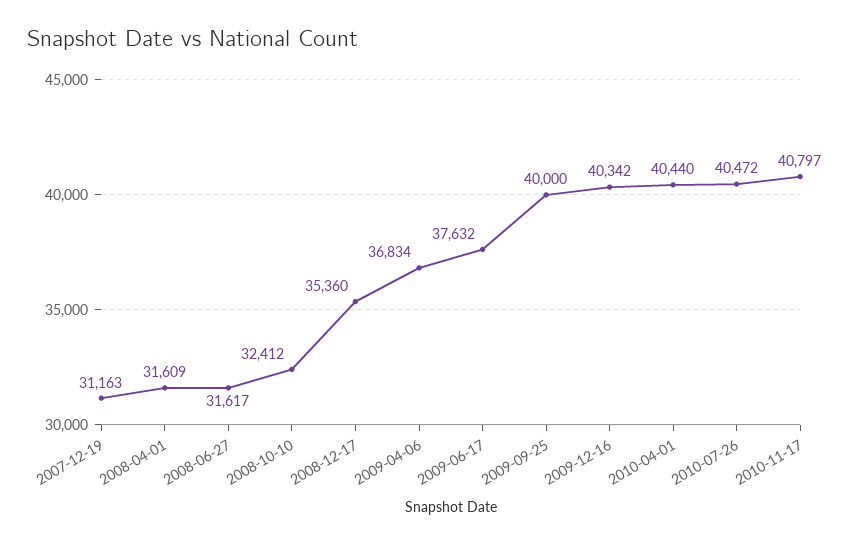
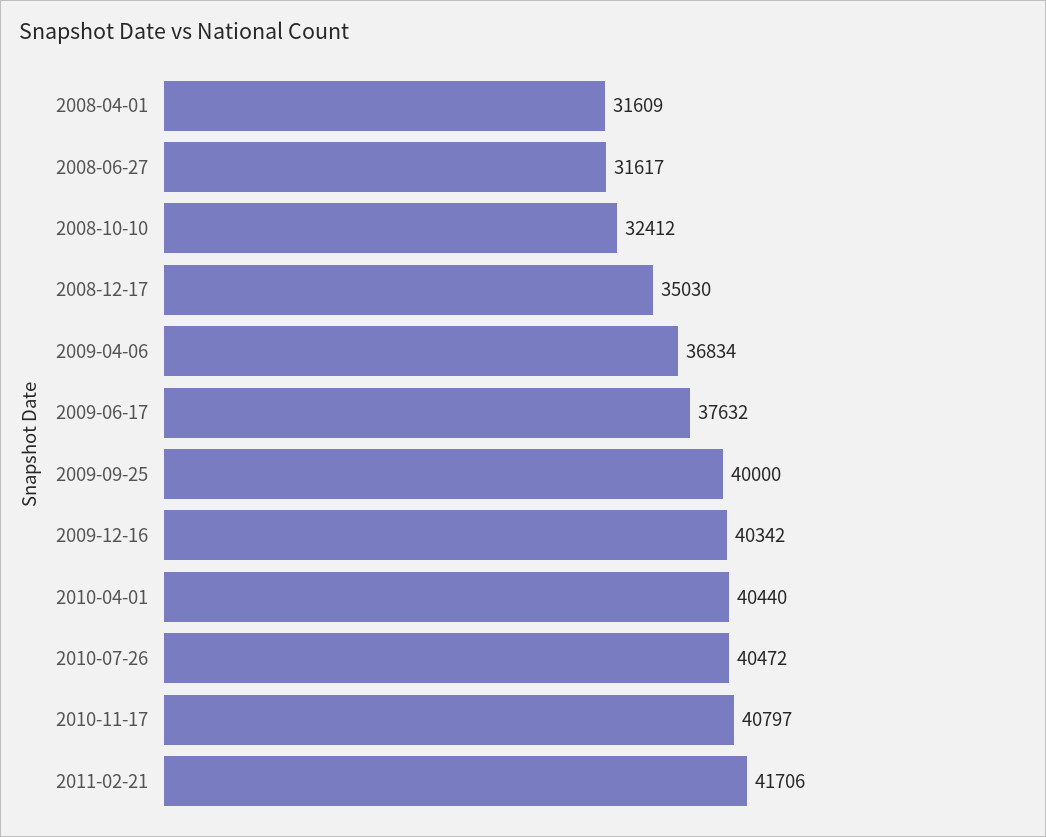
2007-12-19: 31163 -> none
2008-12-17: 35360 -> 35030
2011-02-21: none -> 41706

